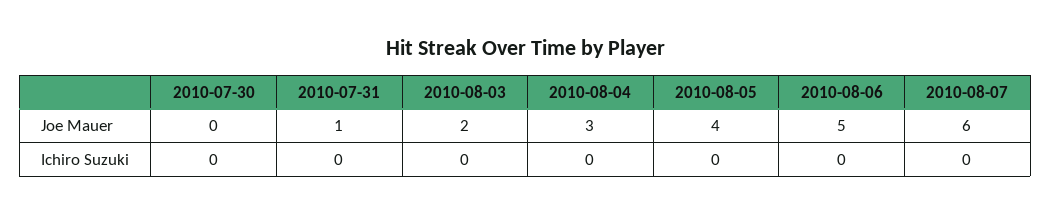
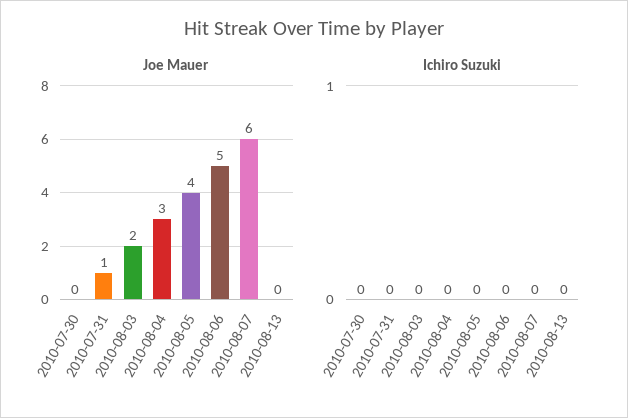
Joe Mauer, 2010-08-13: none -> 0
Ichiro Suzuki, 2010-08-13: none -> 0

